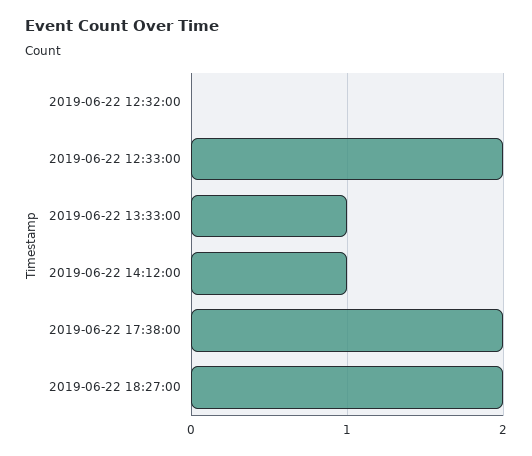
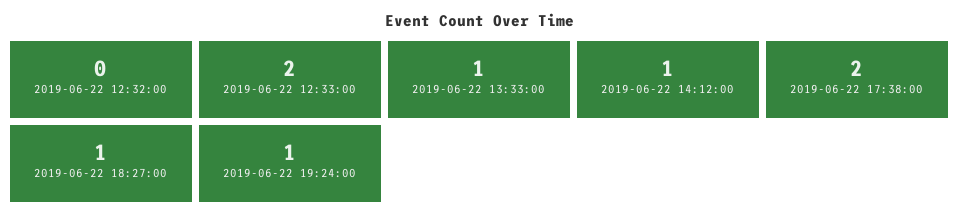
2019-06-22 18:27:00: 2 -> 1
2019-06-22 19:24:00: none -> 1

